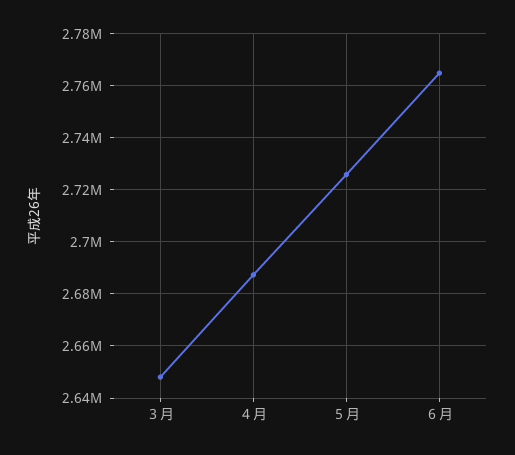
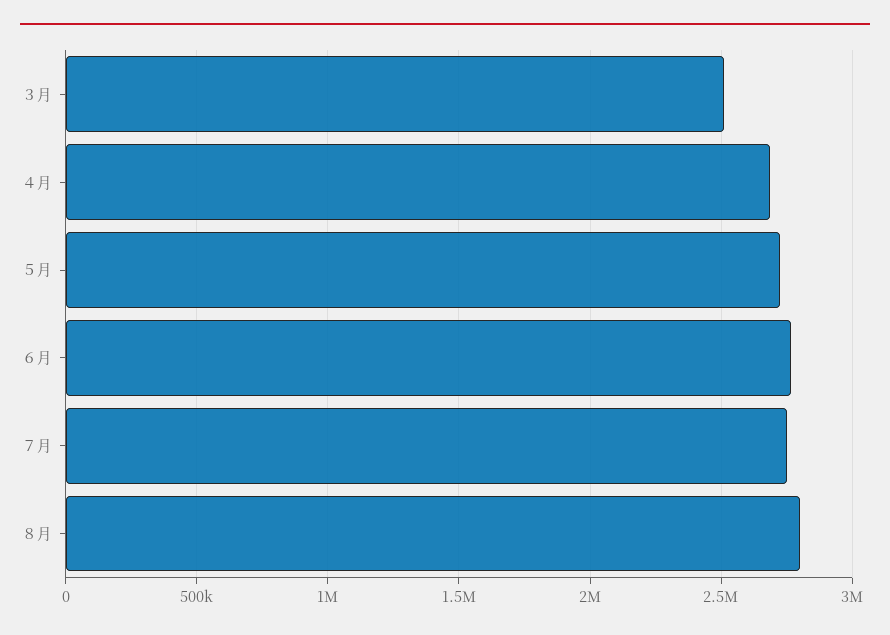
３月: 2647500 -> 2500000
７月: none -> 2750000
８月: none -> 2800000

